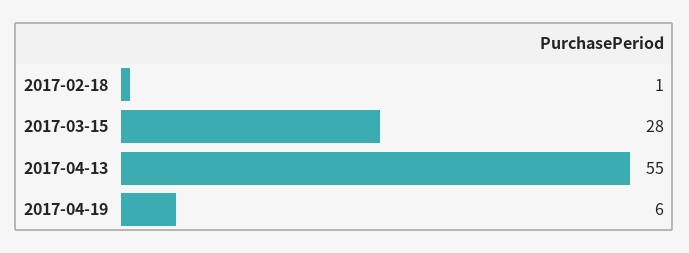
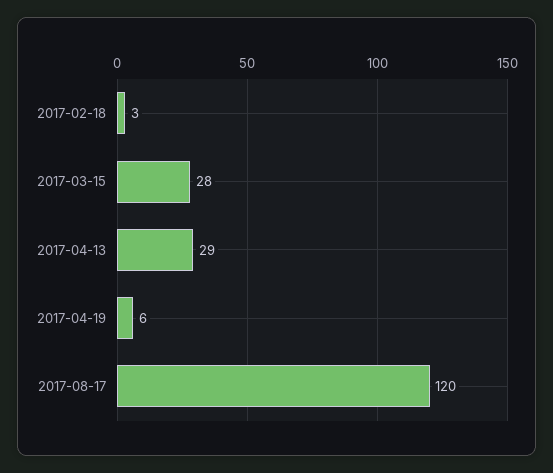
2017-02-18: 1 -> 3
2017-04-13: 55 -> 29
2017-08-17: none -> 120

